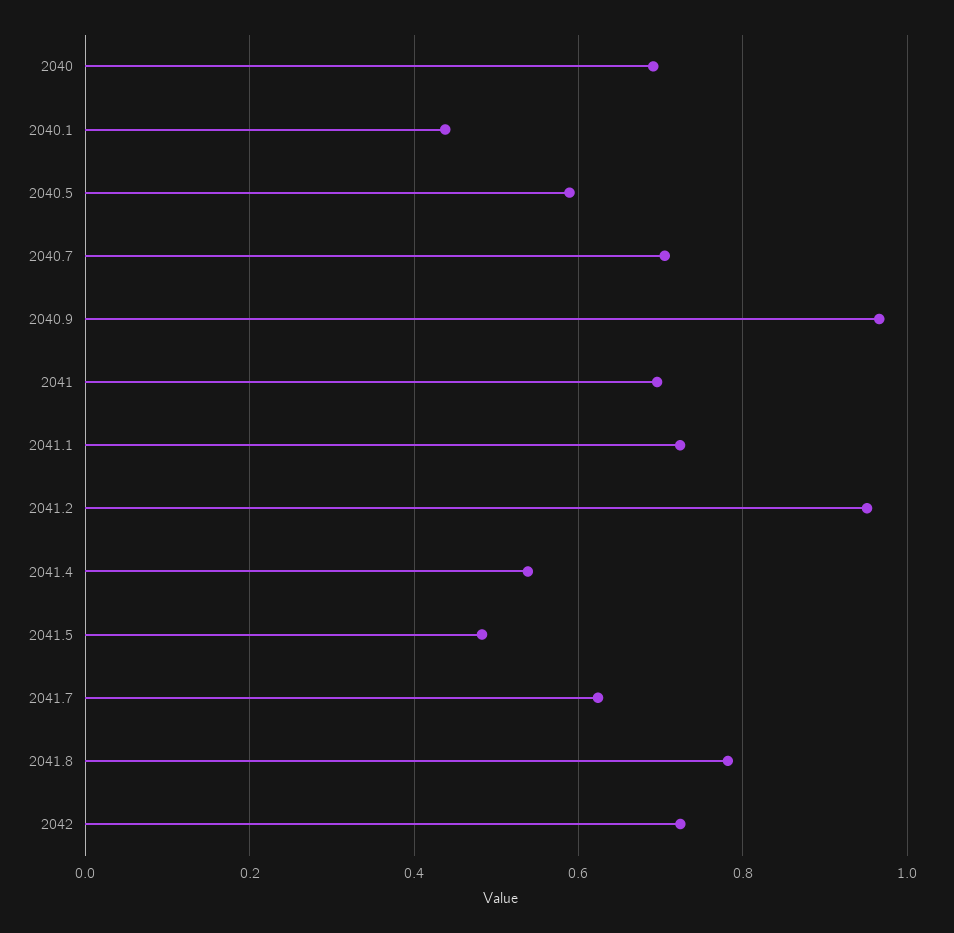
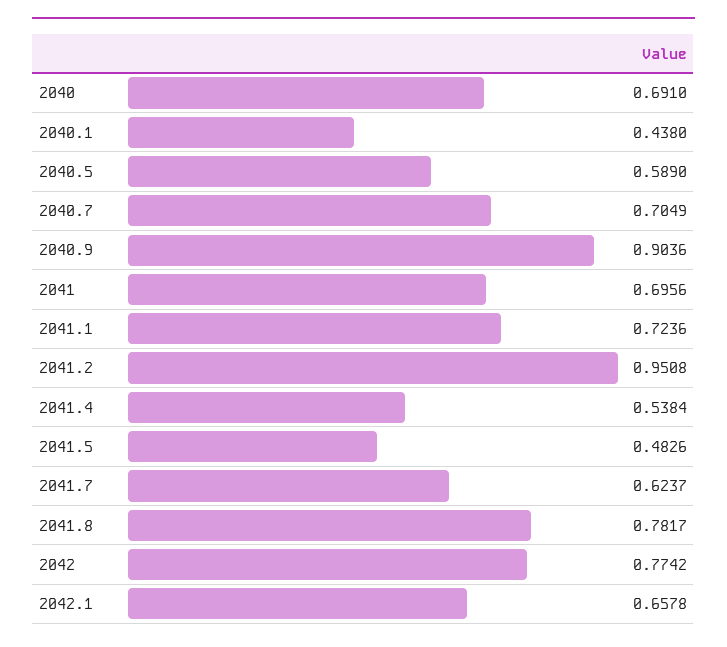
2040.9: 0.96 -> 0.9036
2042: 0.72 -> 0.7742
2042.1: none -> 0.6578

